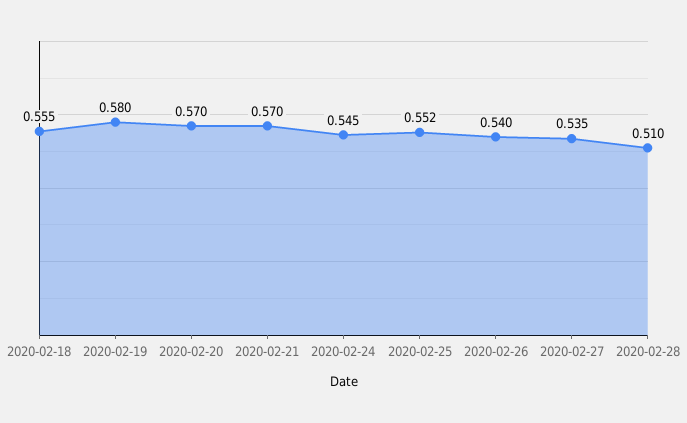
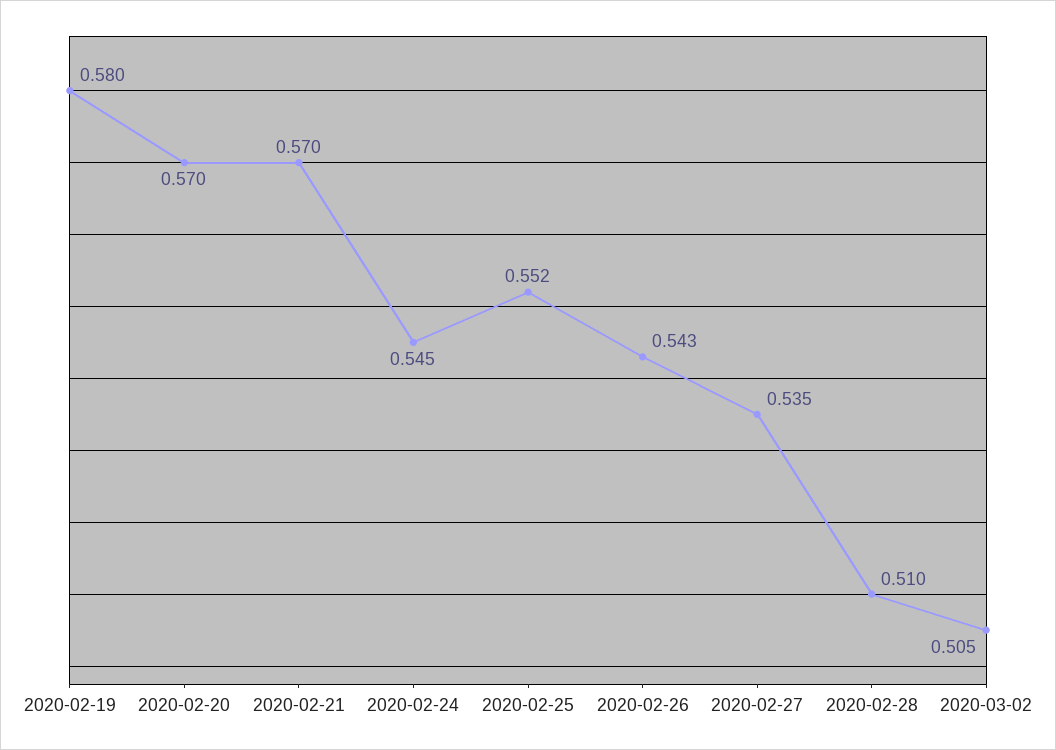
2020-02-18: 0.555 -> none
2020-02-26: 0.54 -> 0.543
2020-03-02: none -> 0.505

